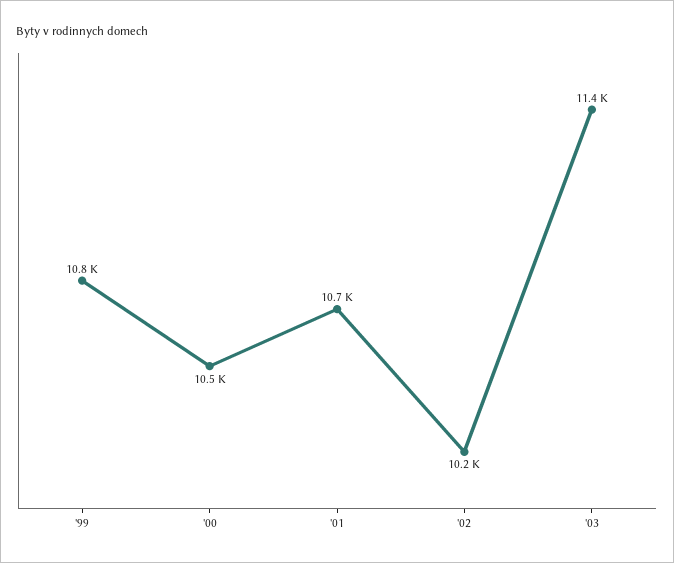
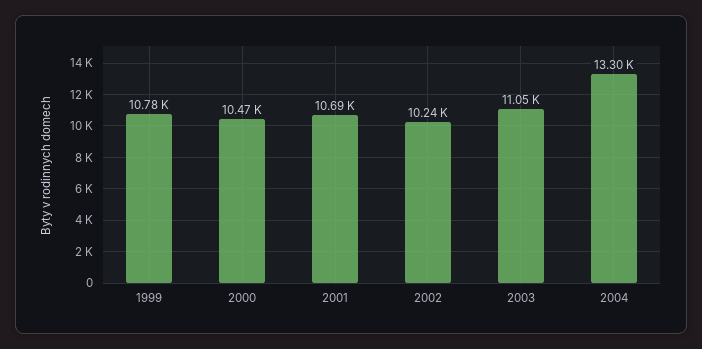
'03: 11400 -> 11050
2004: none -> 13300

